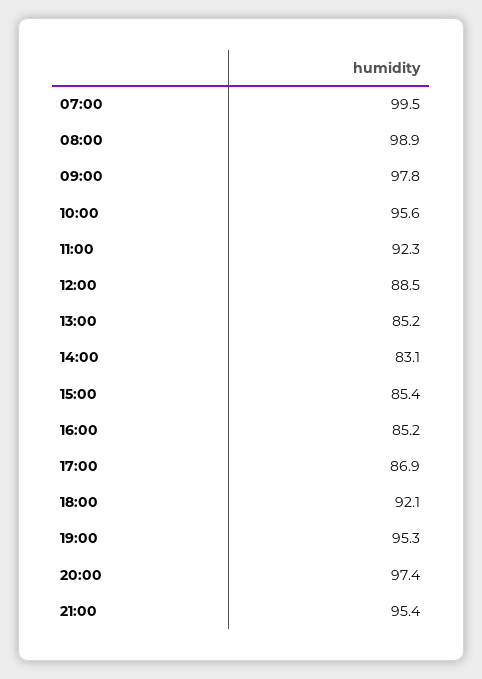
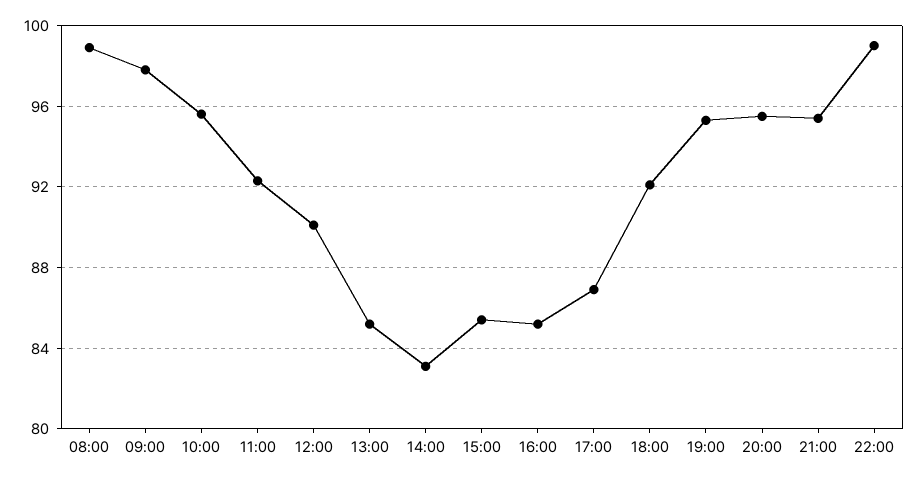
07:00: 99.5 -> none
12:00: 88.5 -> 90
20:00: 97.4 -> 95.5
22:00: none -> 99

